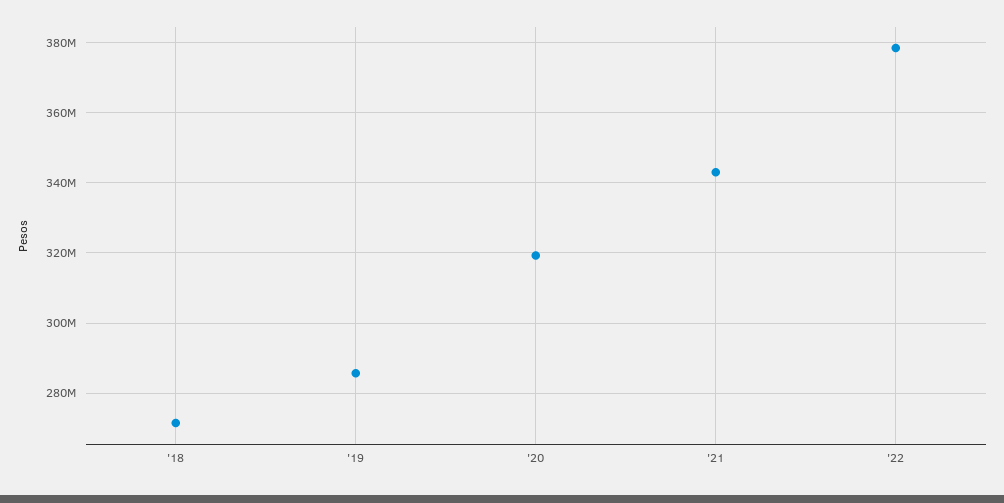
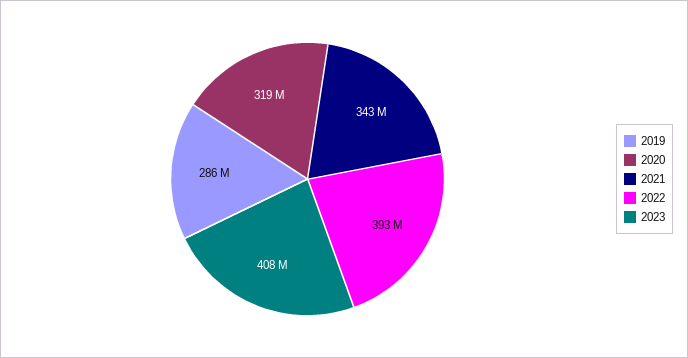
'18: 272000000 -> none
'22: 378000000 -> 393000000
2023: none -> 408000000

